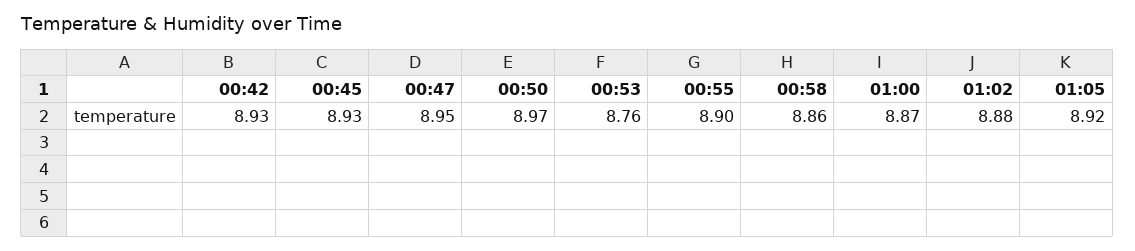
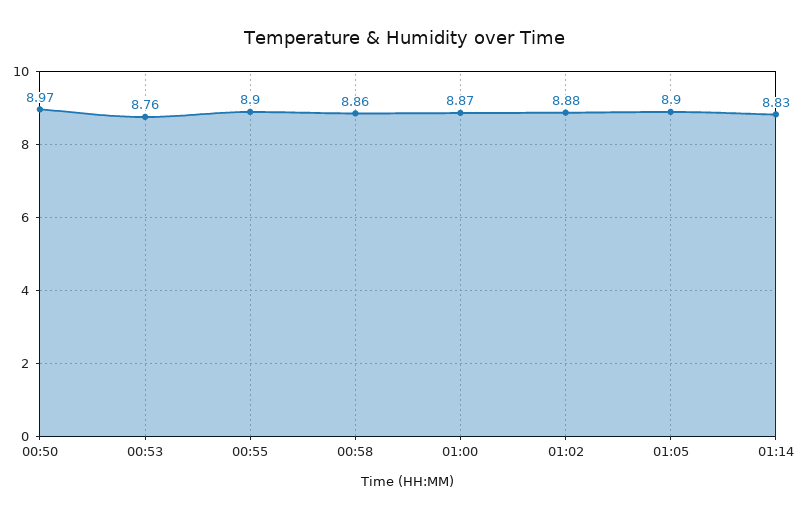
00:42: 8.93 -> none
00:45: 8.93 -> none
00:47: 8.95 -> none
01:05: 8.92 -> 8.9
01:14: none -> 8.83

